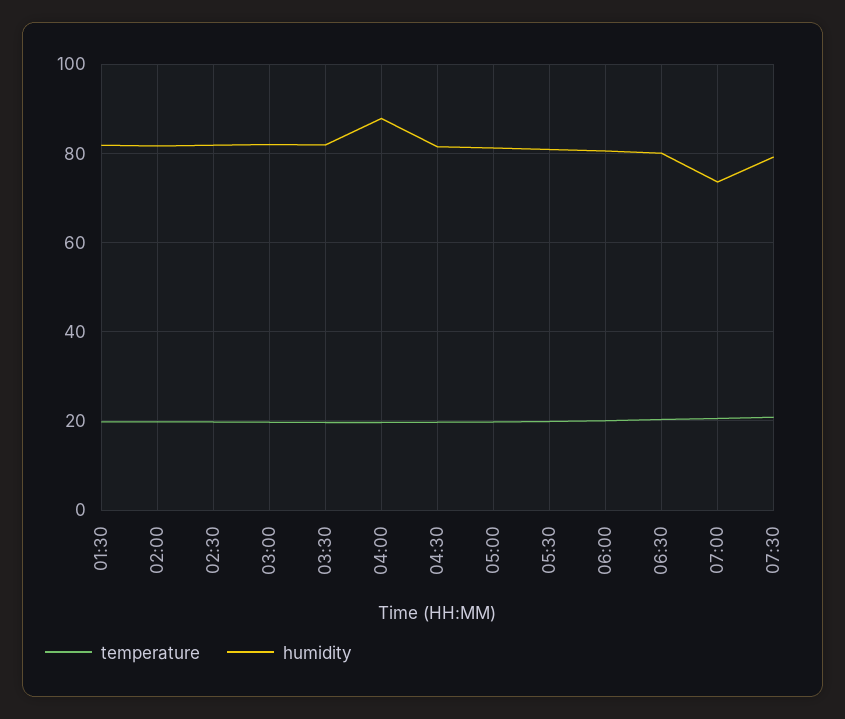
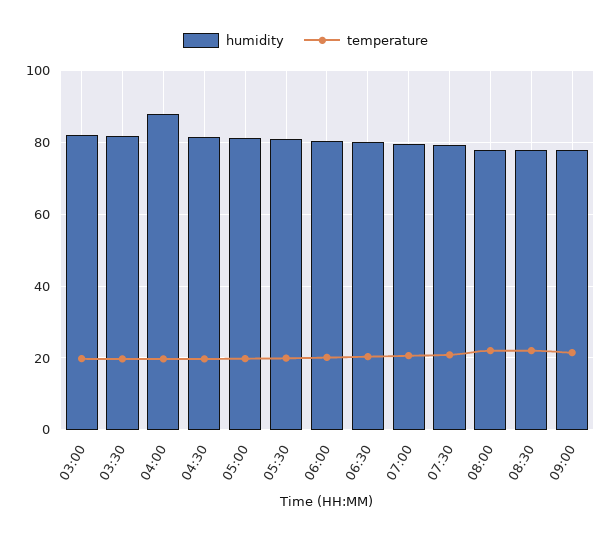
temperature, 01:30: 20 -> none
humidity, 01:30: 82 -> none
temperature, 02:00: 20 -> none
humidity, 02:00: 82 -> none
temperature, 02:30: 20 -> none
humidity, 02:30: 82 -> none
humidity, 07:00: 74 -> 80
humidity, 08:00: none -> 78
temperature, 08:00: none -> 22
humidity, 08:30: none -> 78
temperature, 08:30: none -> 22
humidity, 09:00: none -> 78
temperature, 09:00: none -> 22

